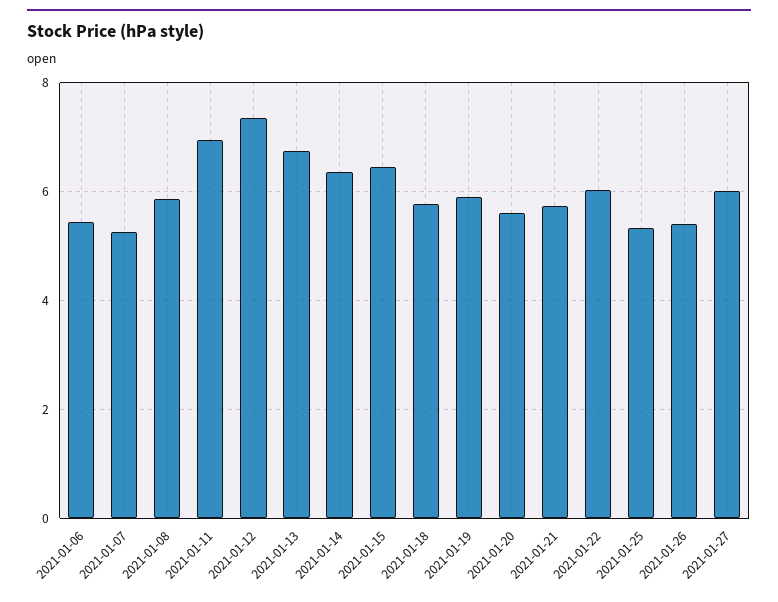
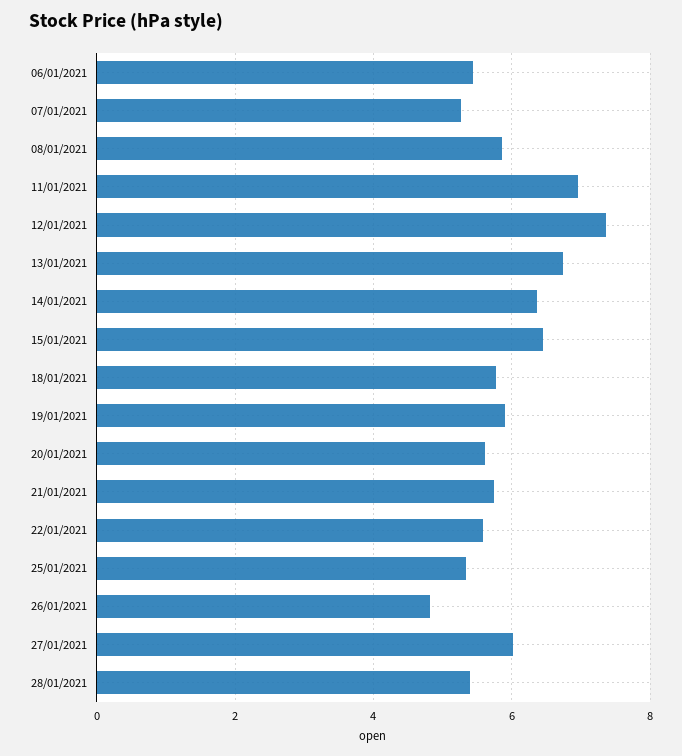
2021-01-22: 6 -> 5.6
2021-01-26: 5.4 -> 4.8
28/01/2021: none -> 5.4

